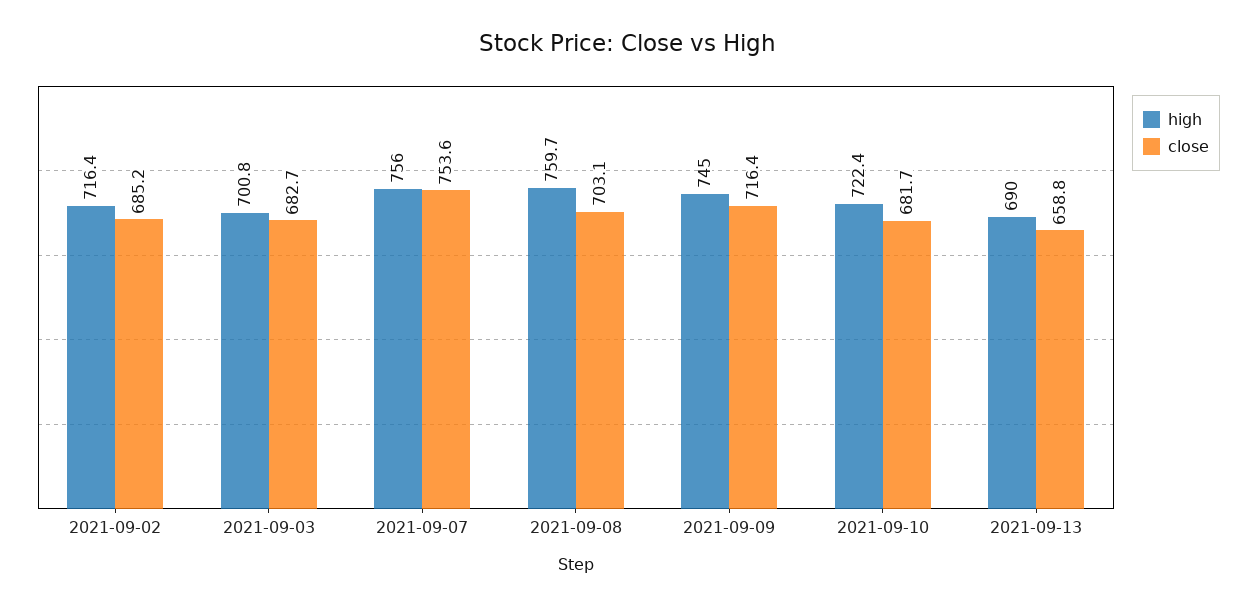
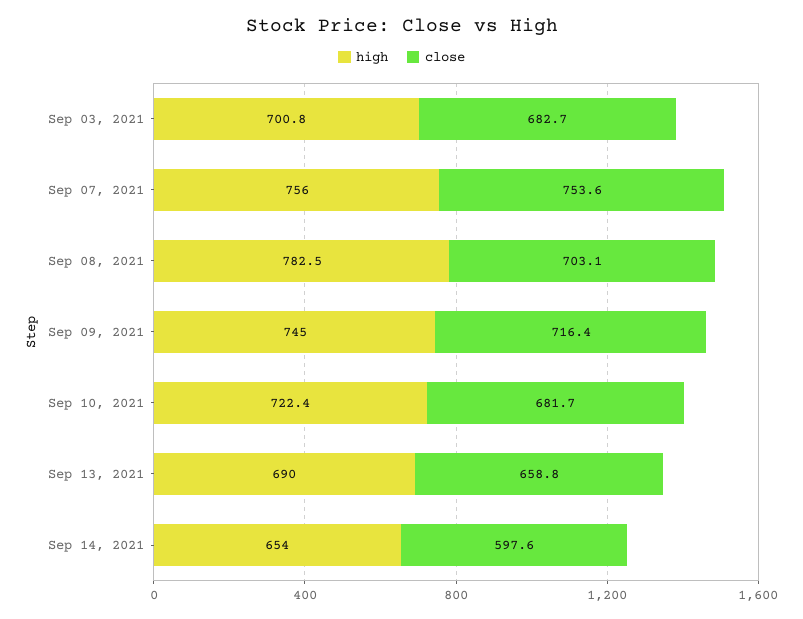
high, 2021-09-02: 716.4 -> none
close, 2021-09-02: 685.2 -> none
high, 2021-09-08: 759.7 -> 782.5
high, Sep 14, 2021: none -> 654
close, Sep 14, 2021: none -> 597.6

